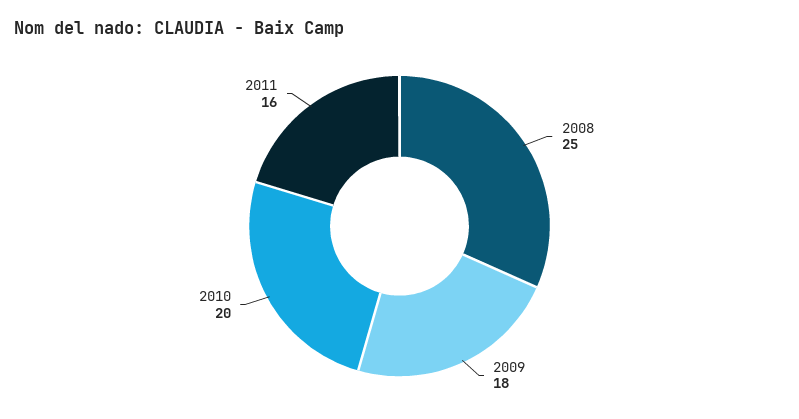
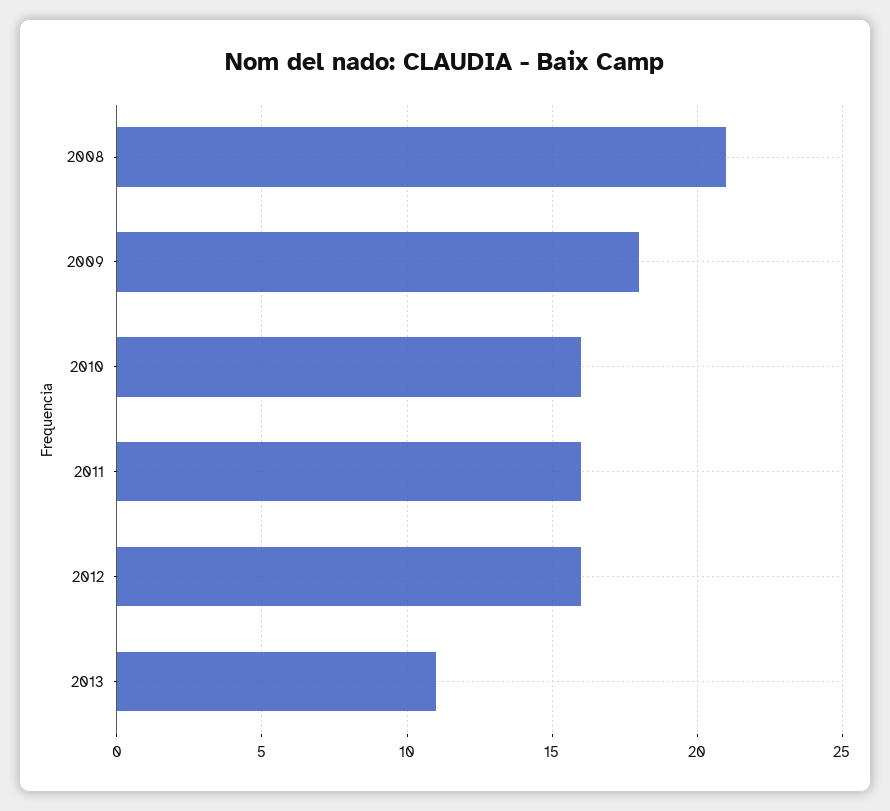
2008: 25 -> 21
2010: 20 -> 16
2012: none -> 16
2013: none -> 11

